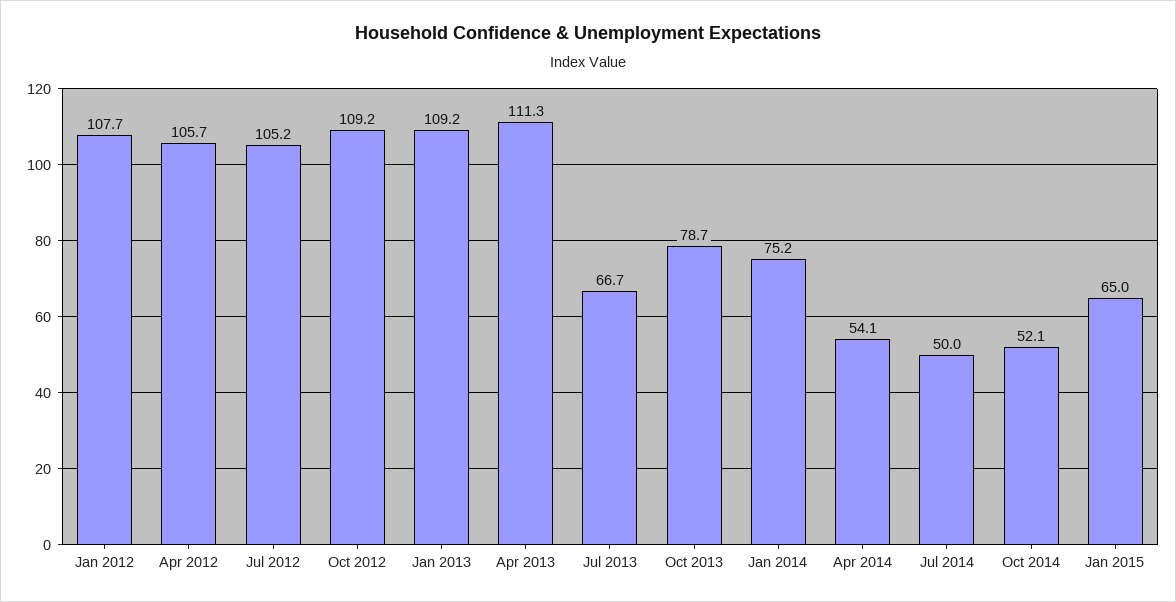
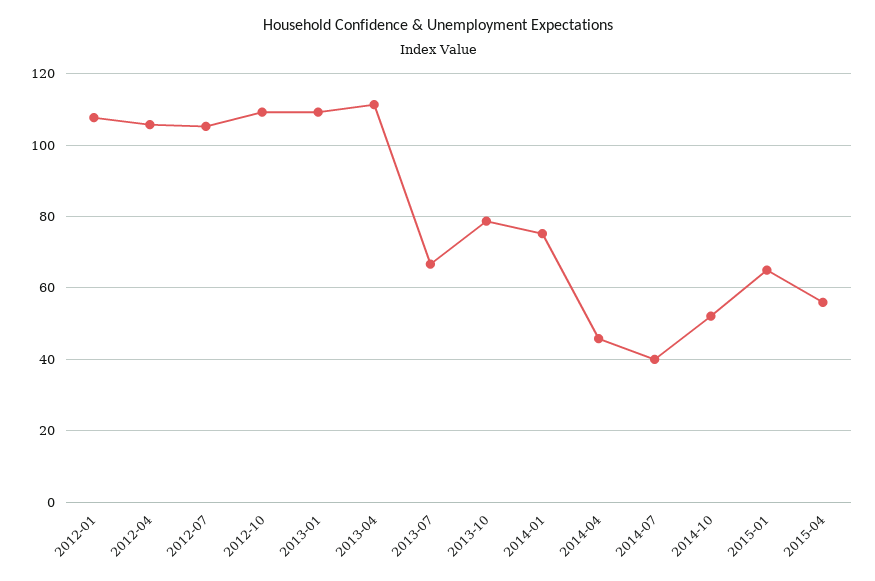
Apr 2014: 54.1 -> 46
Jul 2014: 50 -> 40
2015-04: none -> 56

